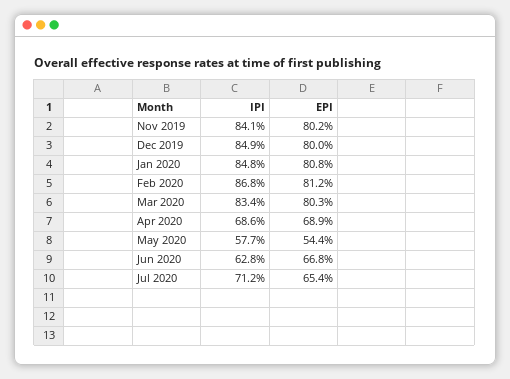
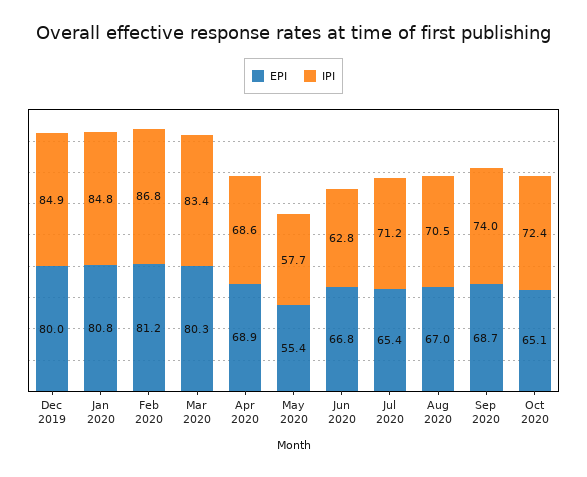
IPI, Nov 2019: 84.1 -> none
EPI, Nov 2019: 80.2 -> none
EPI, May 2020: 54.4 -> 55.4
EPI, Aug 2020: none -> 67
IPI, Aug 2020: none -> 70.5
EPI, Sep 2020: none -> 68.7
IPI, Sep 2020: none -> 74
EPI, Oct 2020: none -> 65.1
IPI, Oct 2020: none -> 72.4

